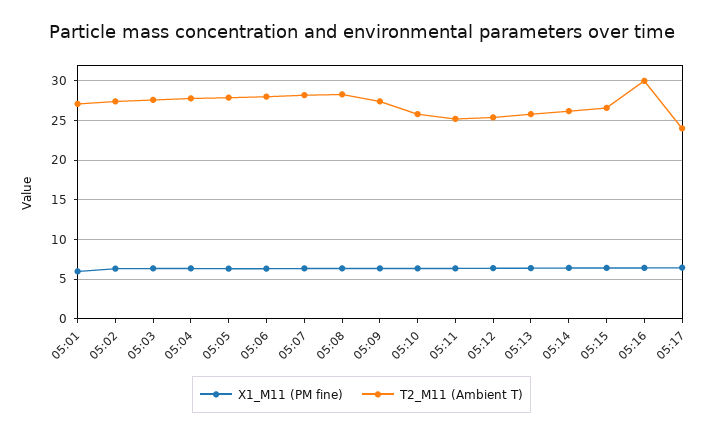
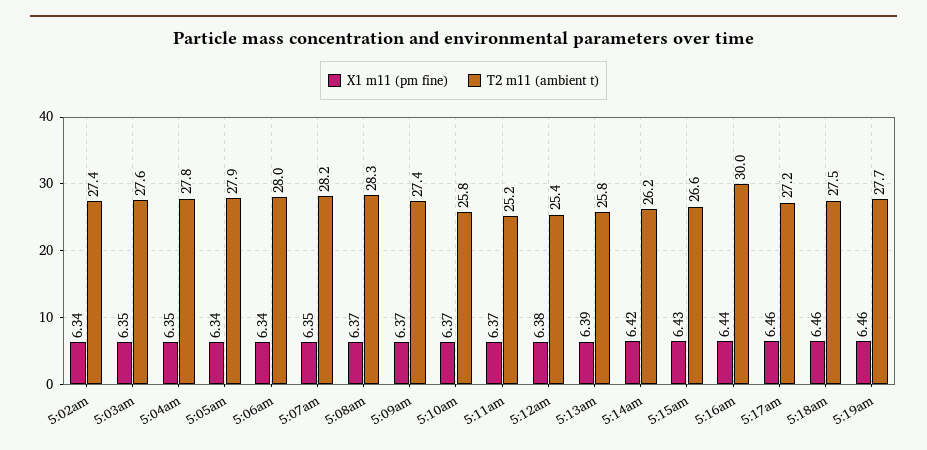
X1_M11 (PM fine), 05:01: 6 -> none
T2_M11 (Ambient T), 05:01: 27 -> none
T2_M11 (Ambient T), 05:17: 24 -> 27.2
X1_M11 (PM fine), 5:18am: none -> 6.46
T2_M11 (Ambient T), 5:18am: none -> 27.5
X1_M11 (PM fine), 5:19am: none -> 6.46
T2_M11 (Ambient T), 5:19am: none -> 27.7

